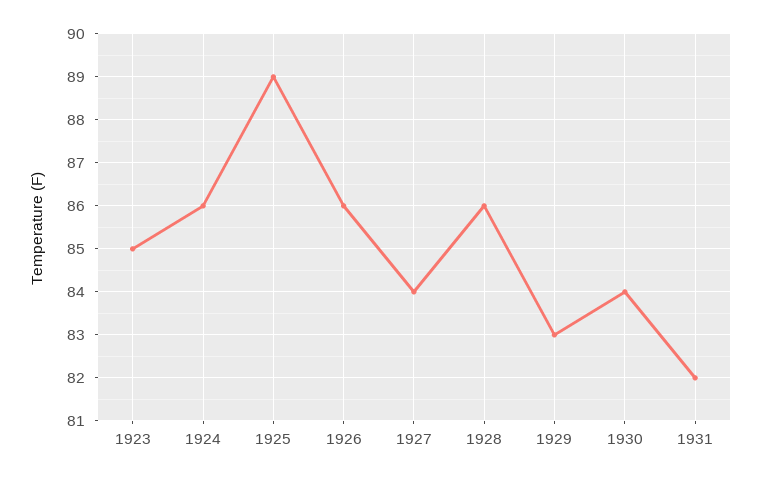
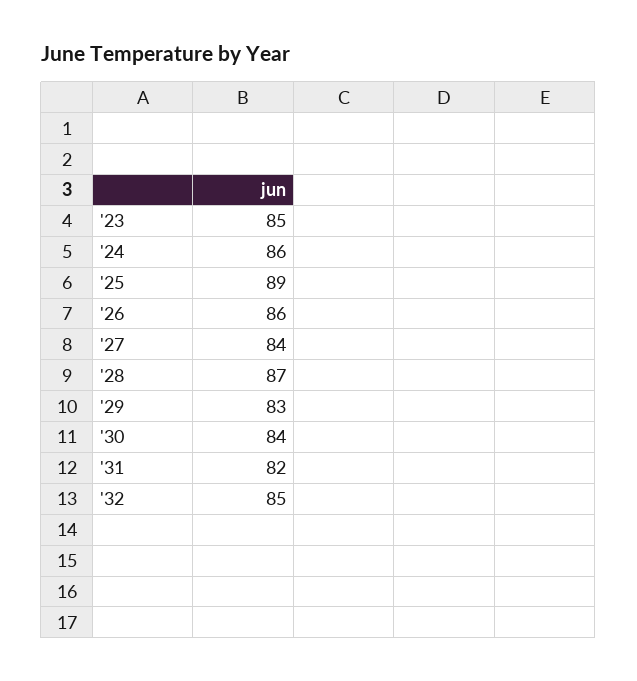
1928: 86 -> 87
'32: none -> 85

